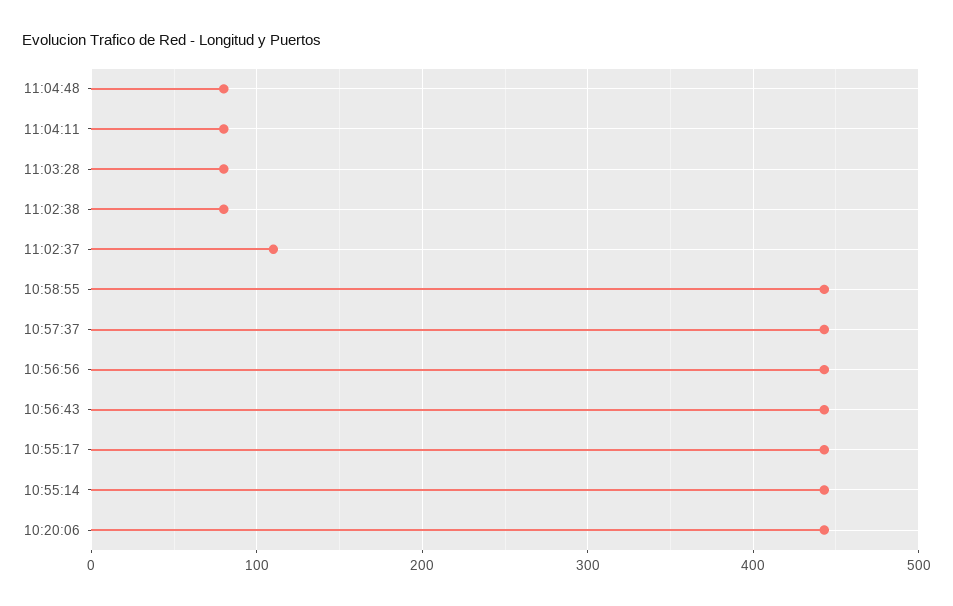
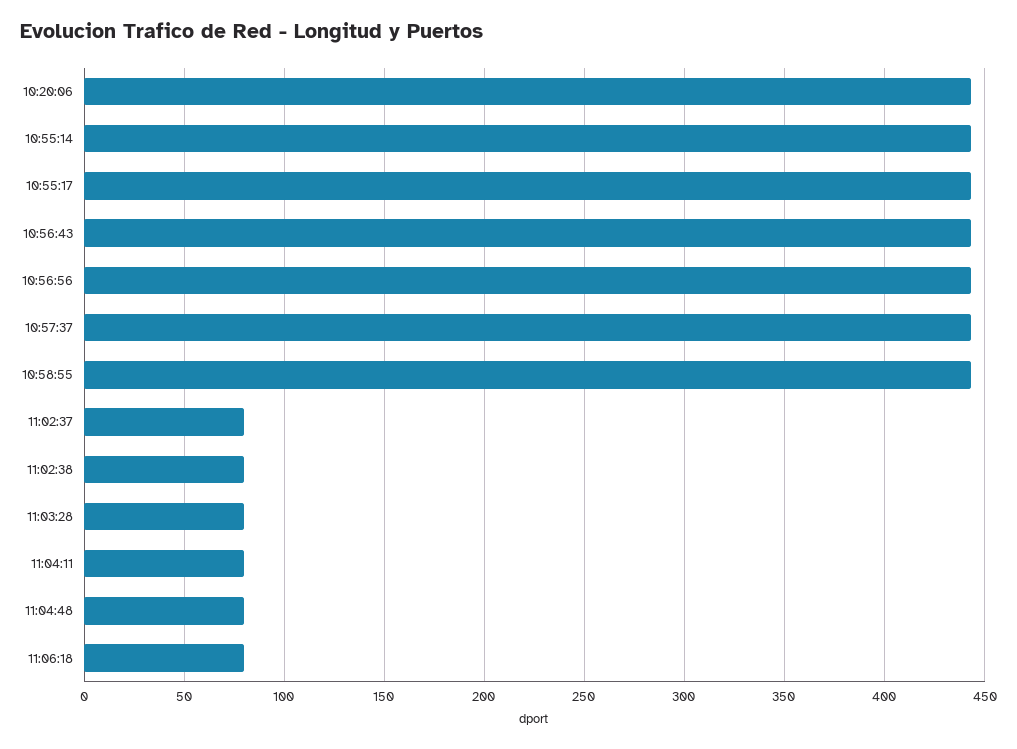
11:02:37: 110 -> 80
11:06:18: none -> 80

